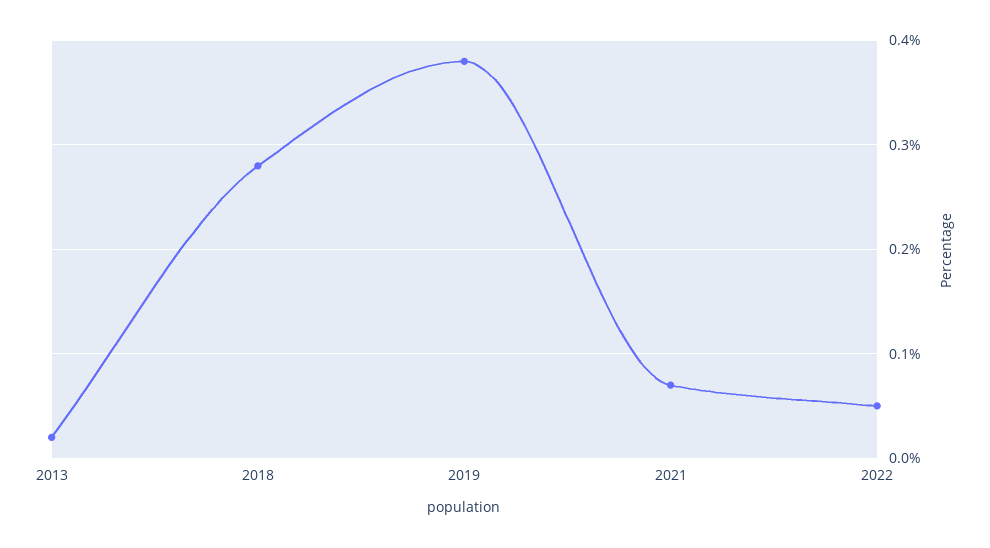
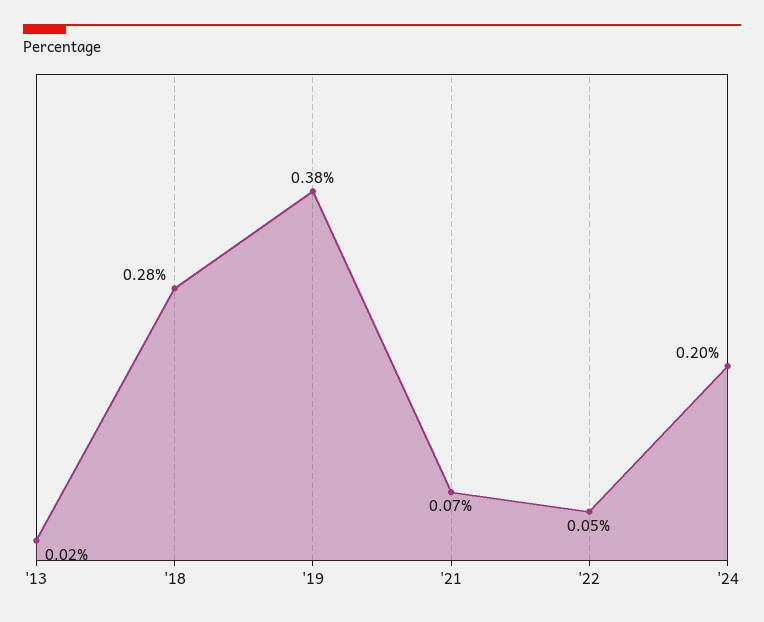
'24: none -> 0.2

